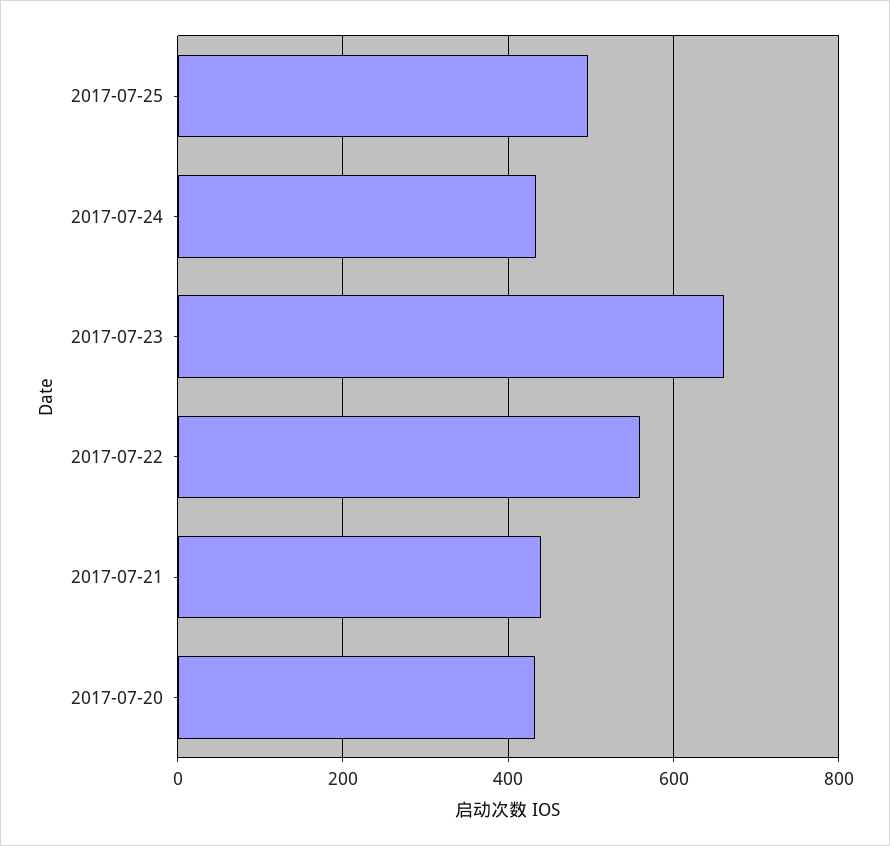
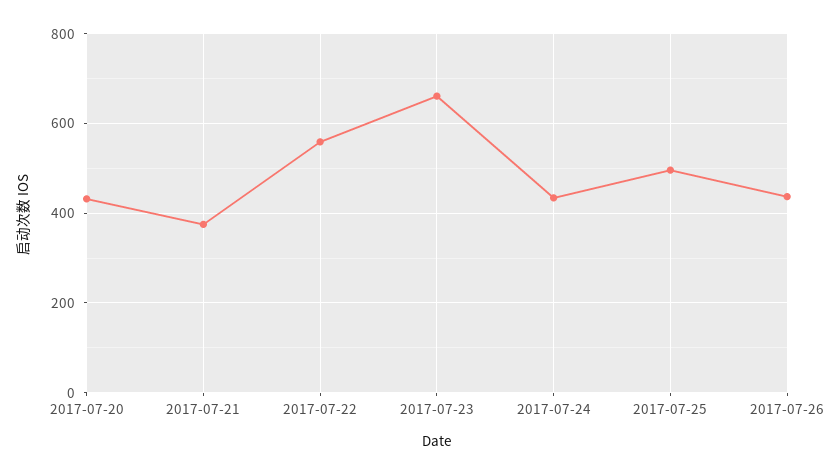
2017-07-21: 440 -> 380
2017-07-26: none -> 440

